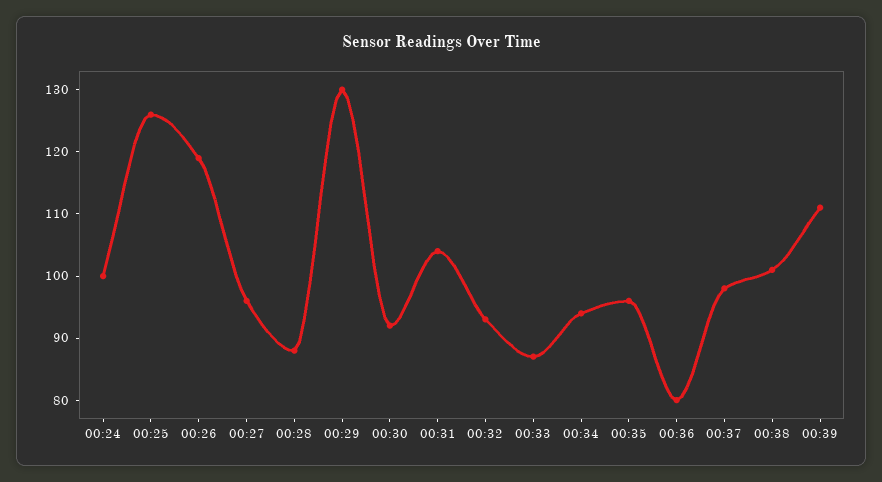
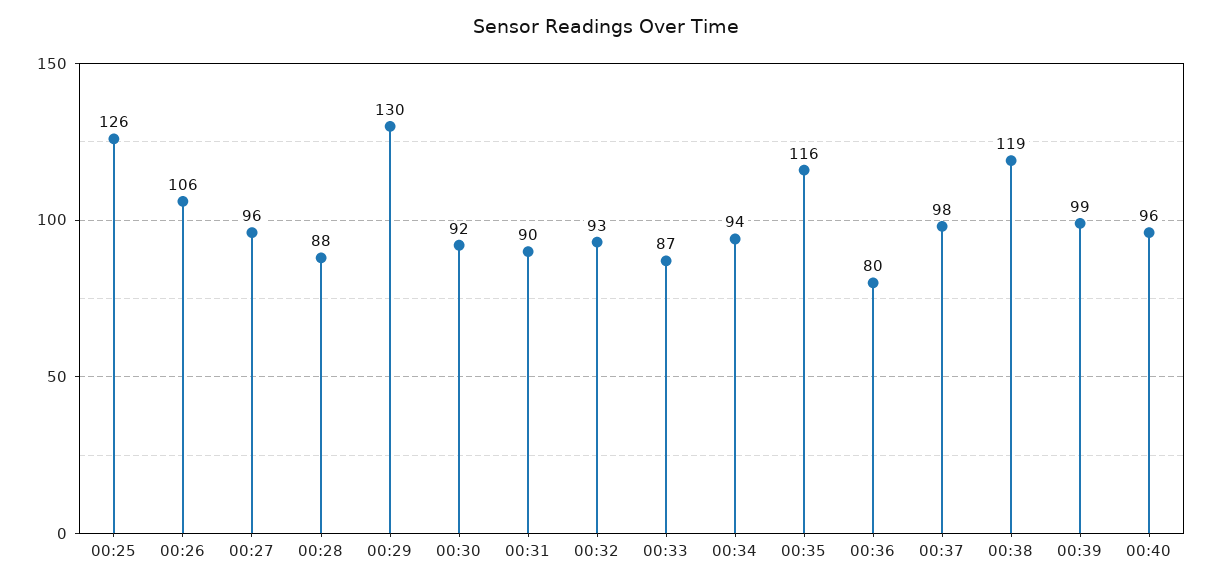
00:24: 100 -> none
00:26: 120 -> 106
00:31: 105 -> 90
00:35: 95 -> 116
00:38: 100 -> 119
00:39: 110 -> 99
00:40: none -> 96

